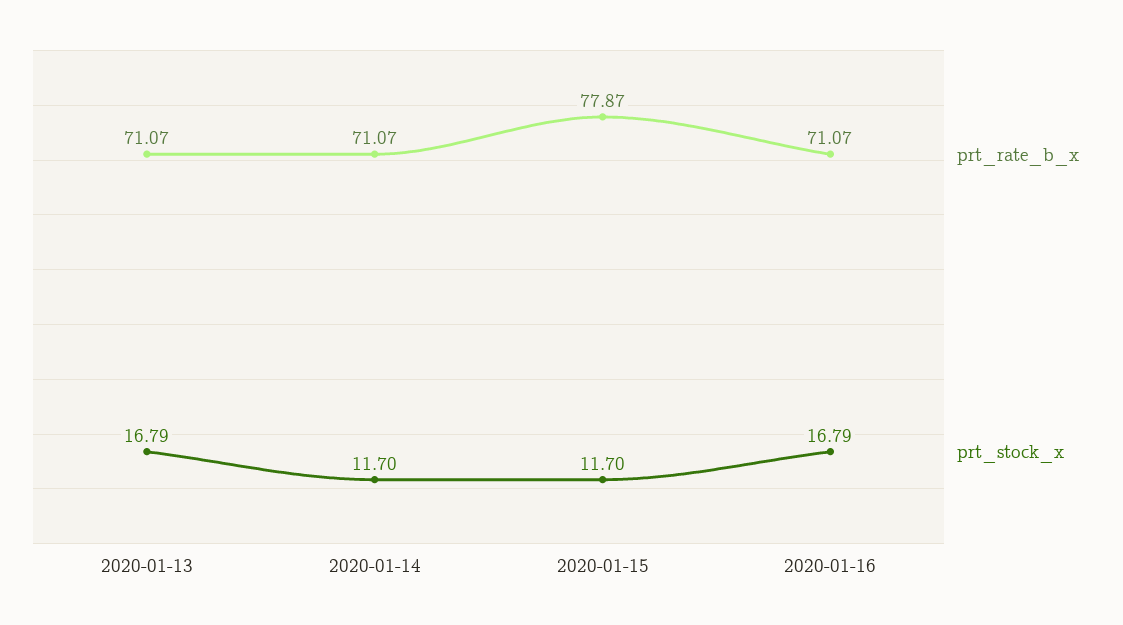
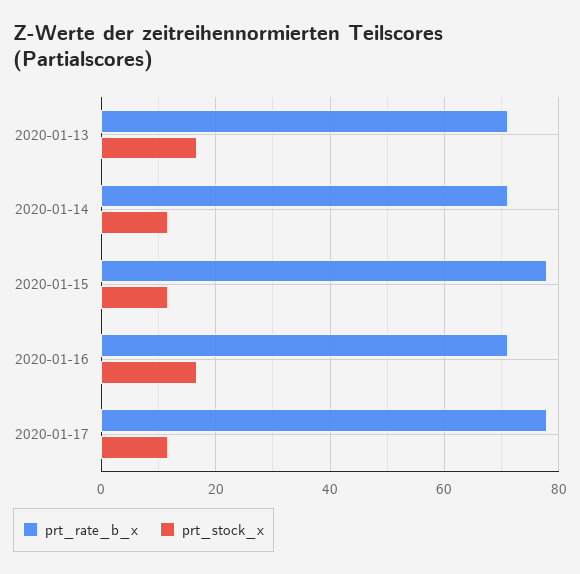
prt_rate_b_x, 2020-01-17: none -> 78
prt_stock_x, 2020-01-17: none -> 12

